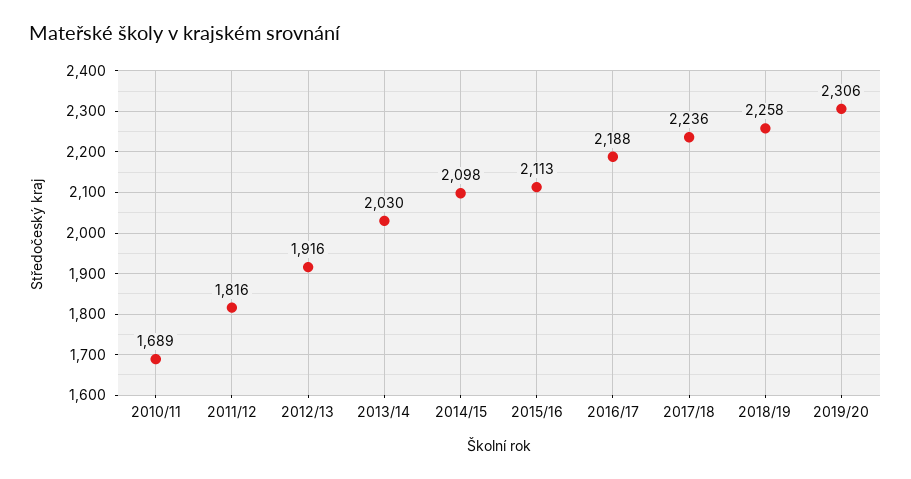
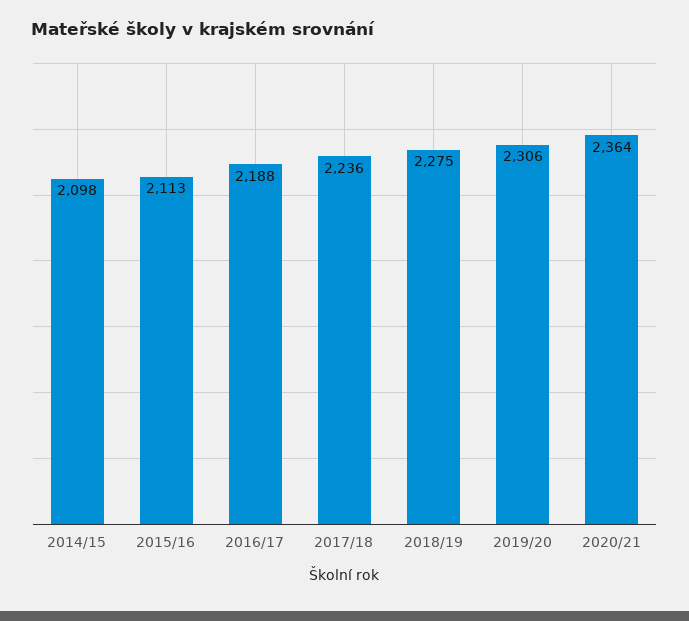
2010/11: 1689 -> none
2011/12: 1816 -> none
2012/13: 1916 -> none
2013/14: 2030 -> none
2018/19: 2258 -> 2275
2020/21: none -> 2364

